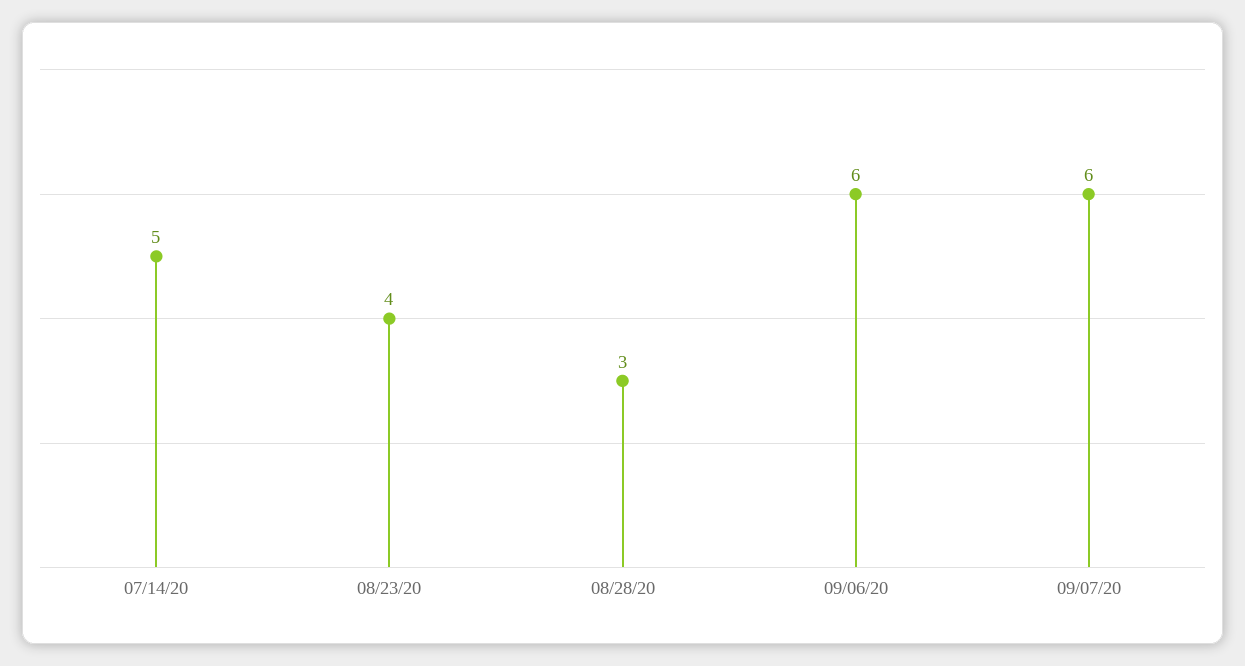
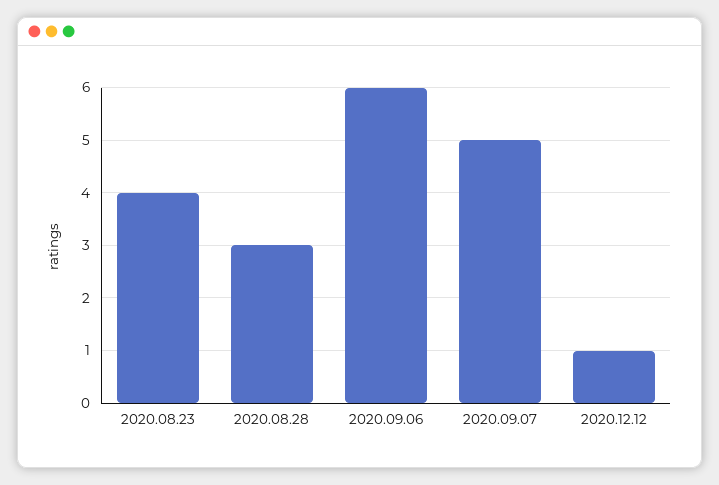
07/14/20: 5 -> none
09/07/20: 6 -> 5
2020.12.12: none -> 1

